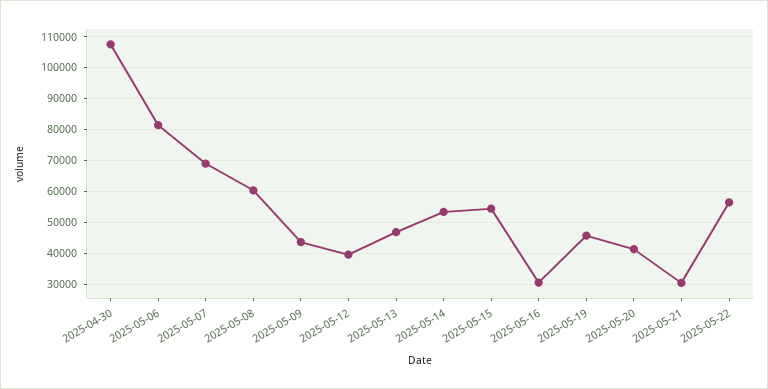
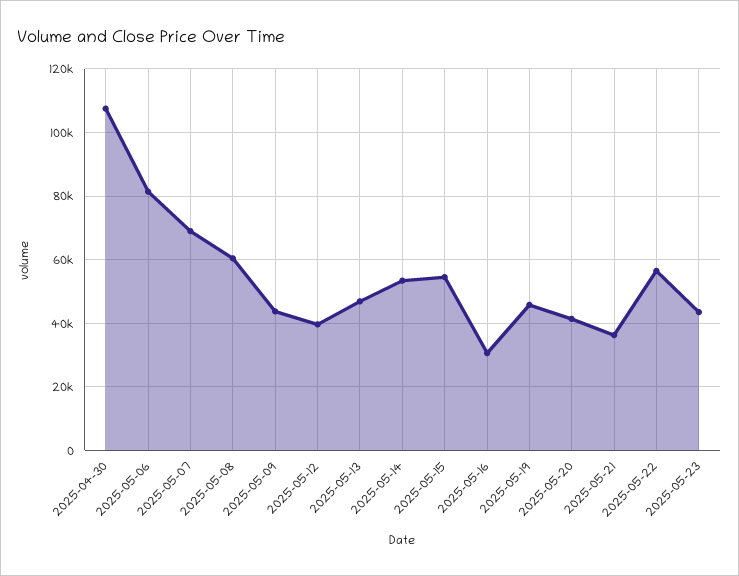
2025-05-21: 30000 -> 36000
2025-05-23: none -> 44000

